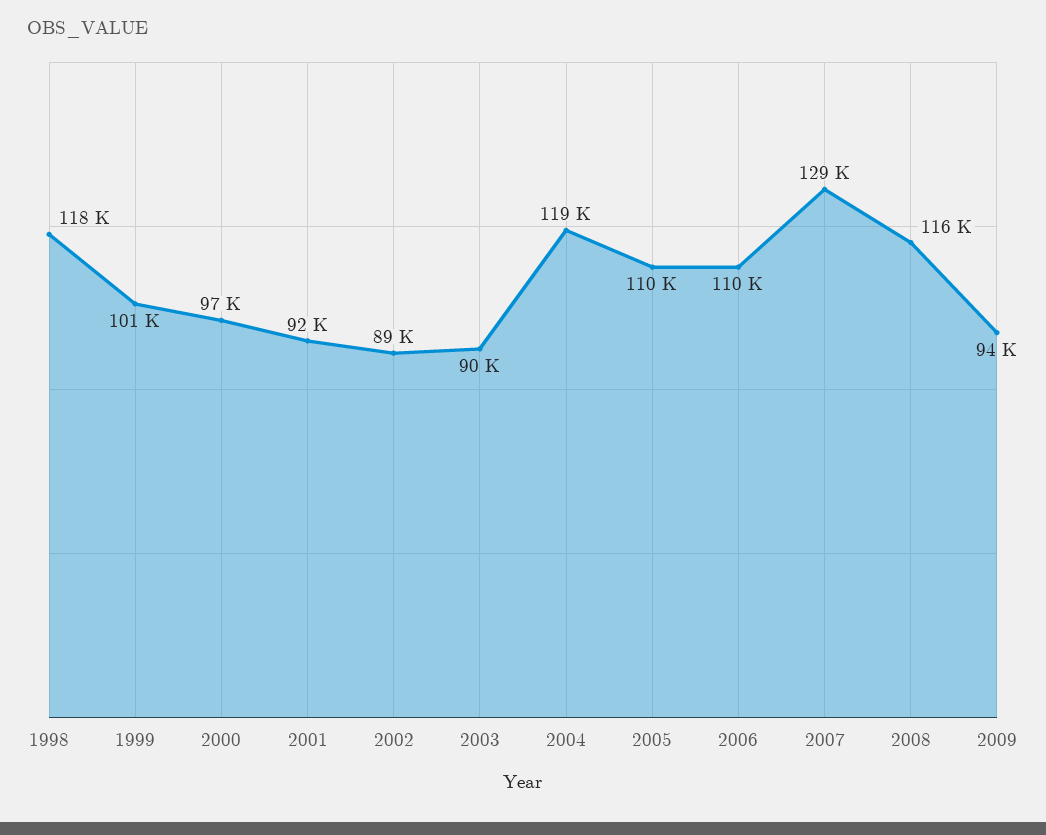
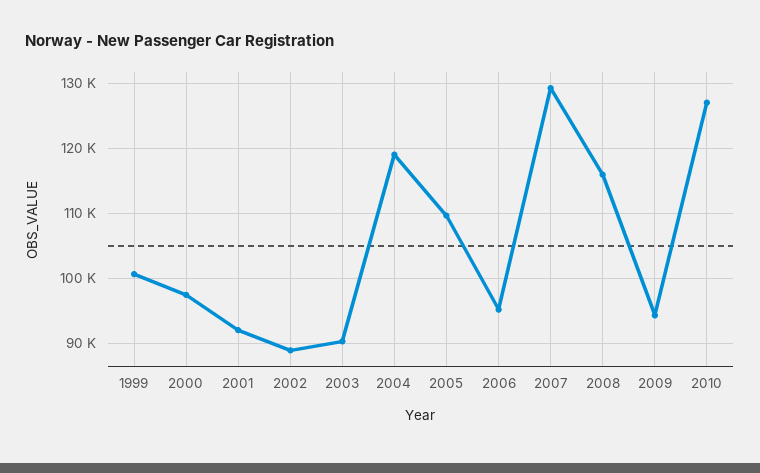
1998: 118000 -> none
2006: 110000 -> 95000
2010: none -> 127000

